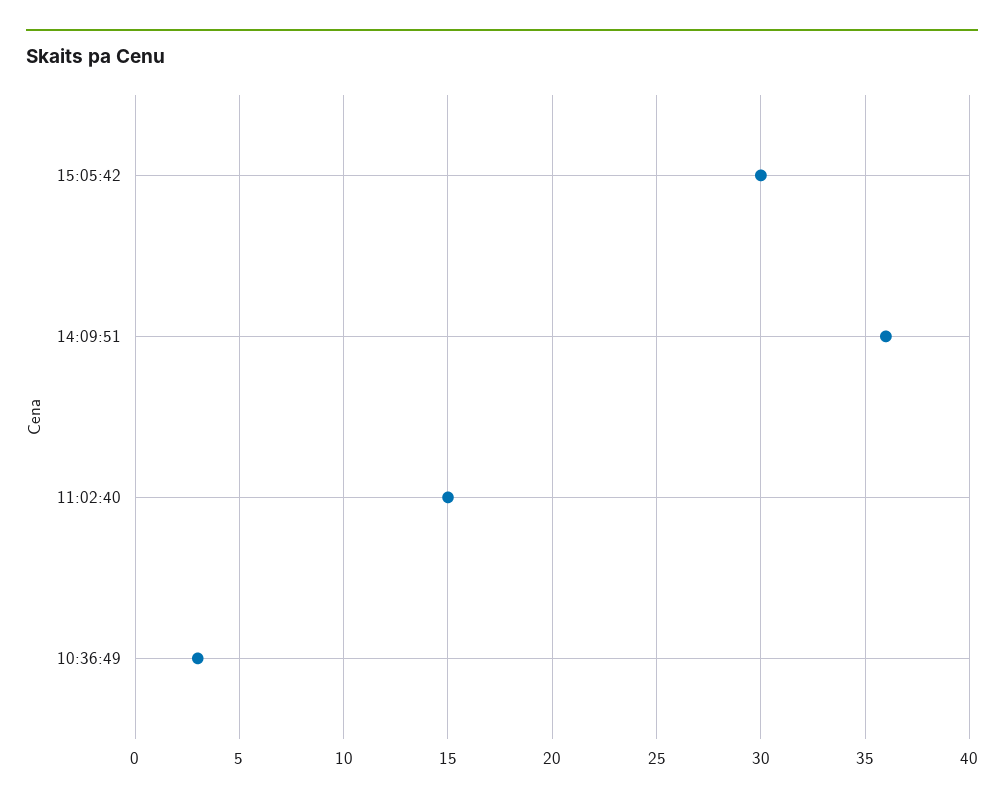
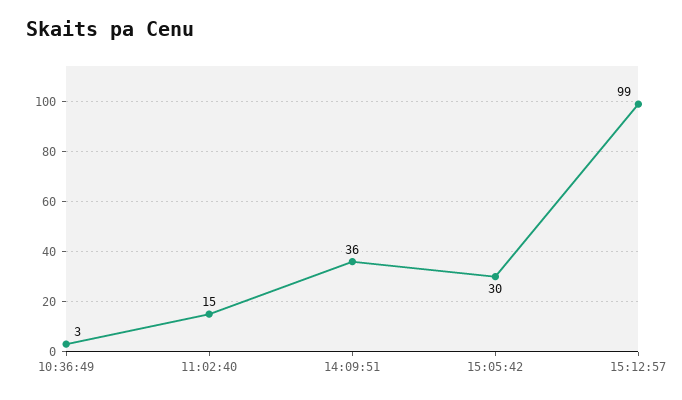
15:12:57: none -> 99

